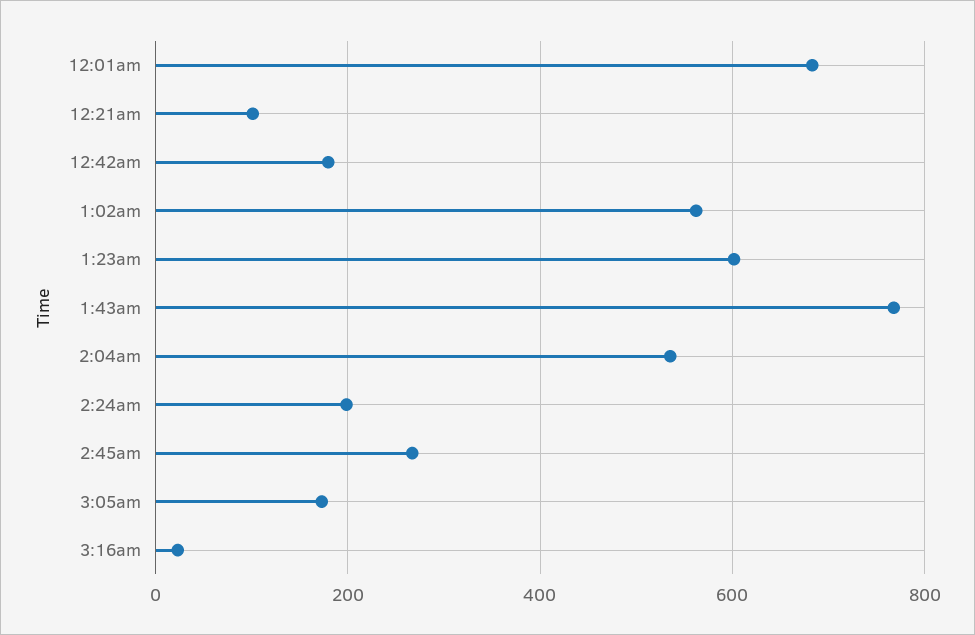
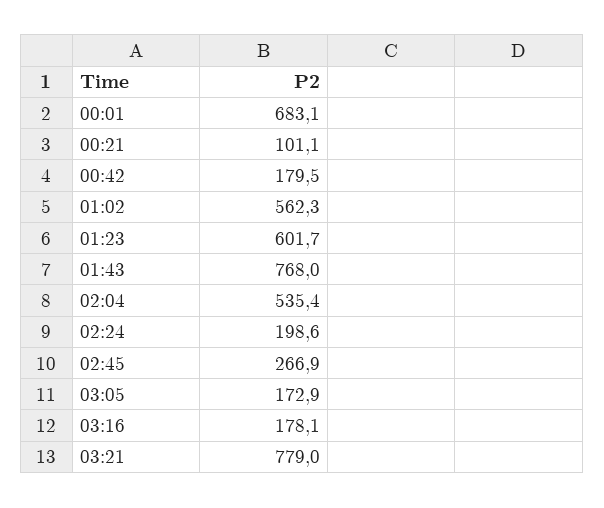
3:16am: 20 -> 178.1
03:21: none -> 779

